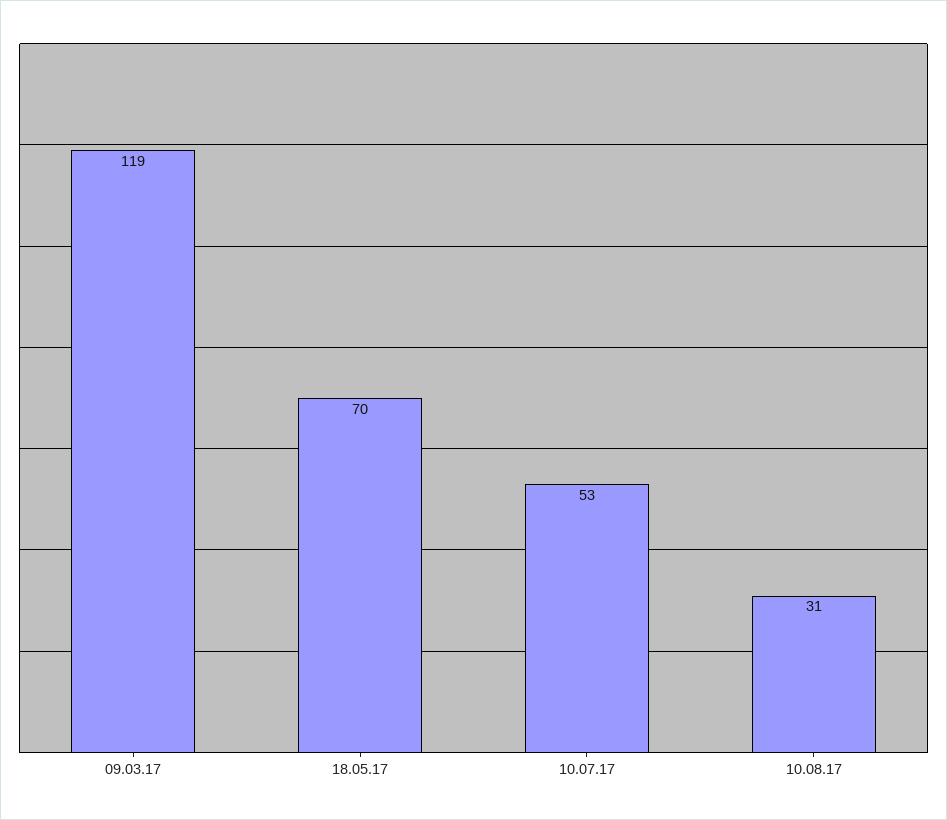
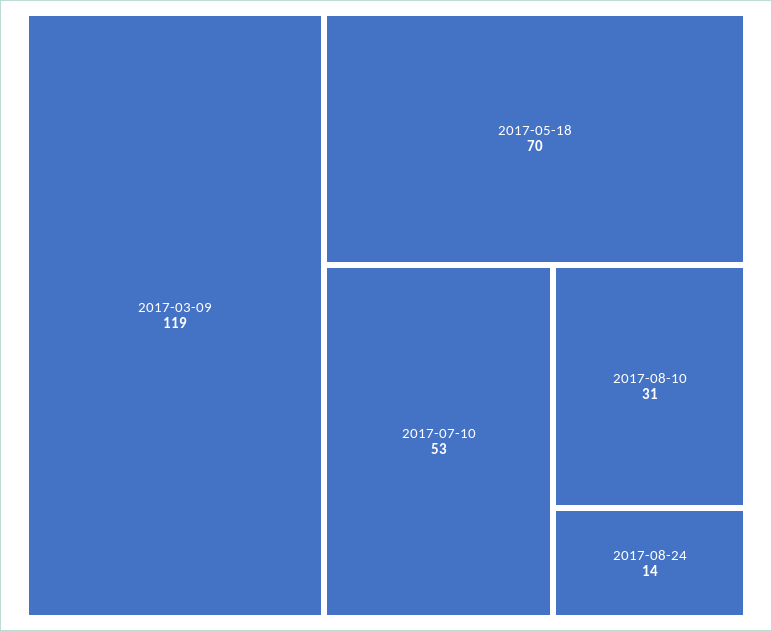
2017-08-24: none -> 14

